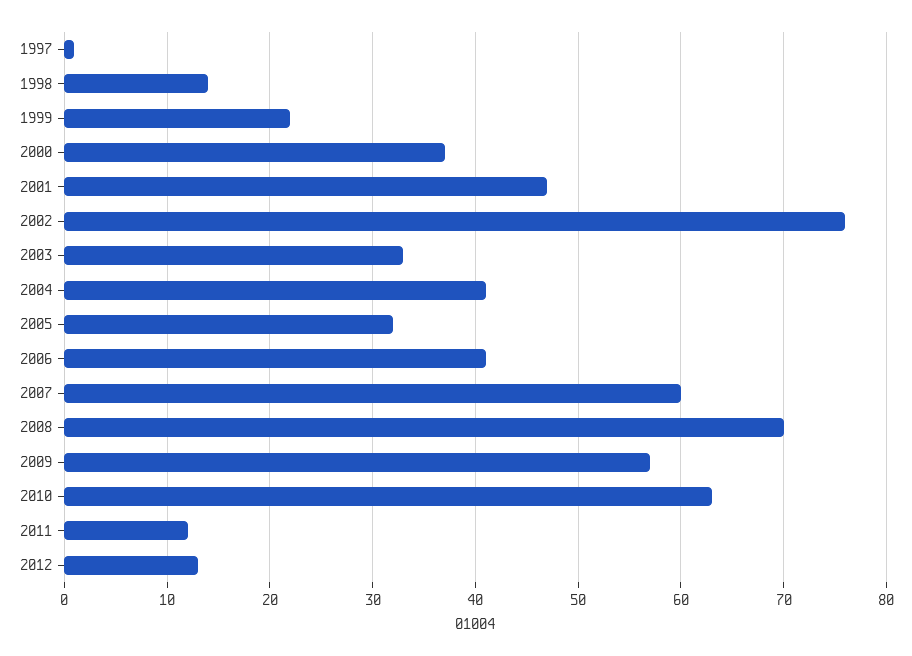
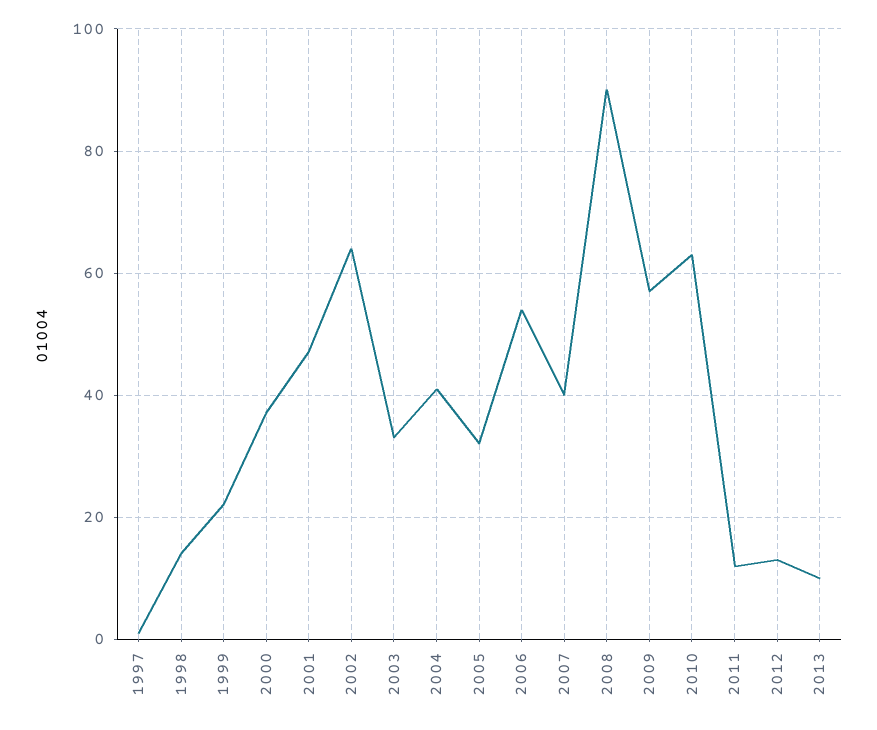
2002: 76 -> 65
2006: 41 -> 55
2007: 60 -> 40
2008: 70 -> 90
2013: none -> 10

